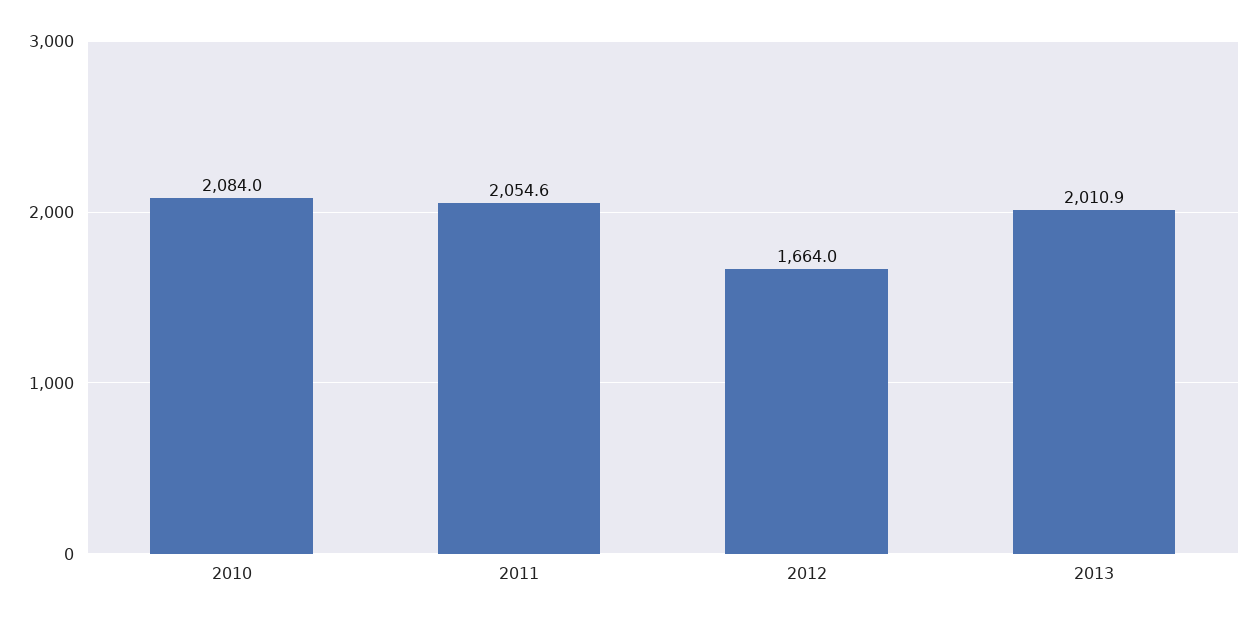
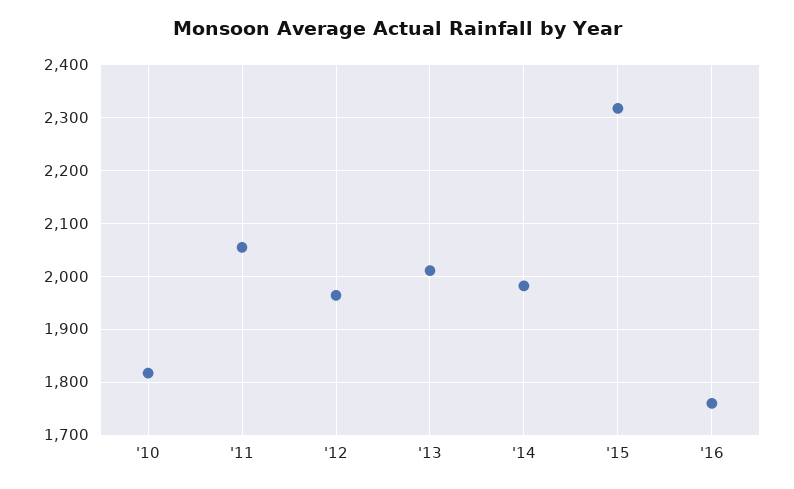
2010: 2084 -> 1820
2012: 1664 -> 1960
'14: none -> 1980
'15: none -> 2320
'16: none -> 1760

